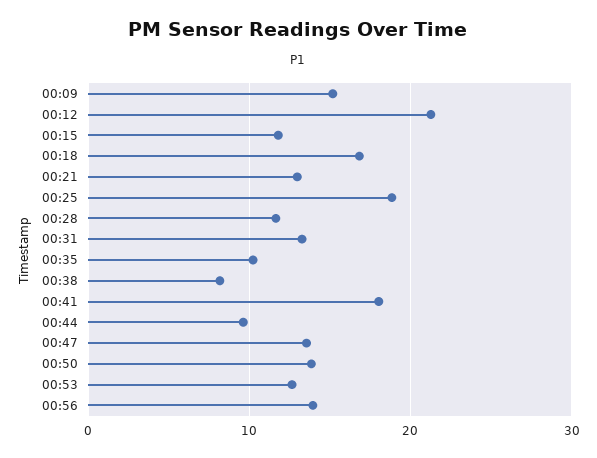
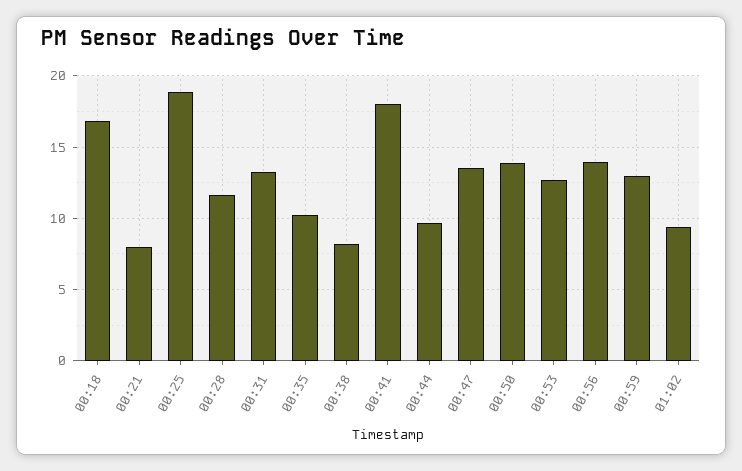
00:09: 15 -> none
00:12: 21 -> none
00:15: 12 -> none
00:21: 13 -> 8
00:59: none -> 13
01:02: none -> 9.5

